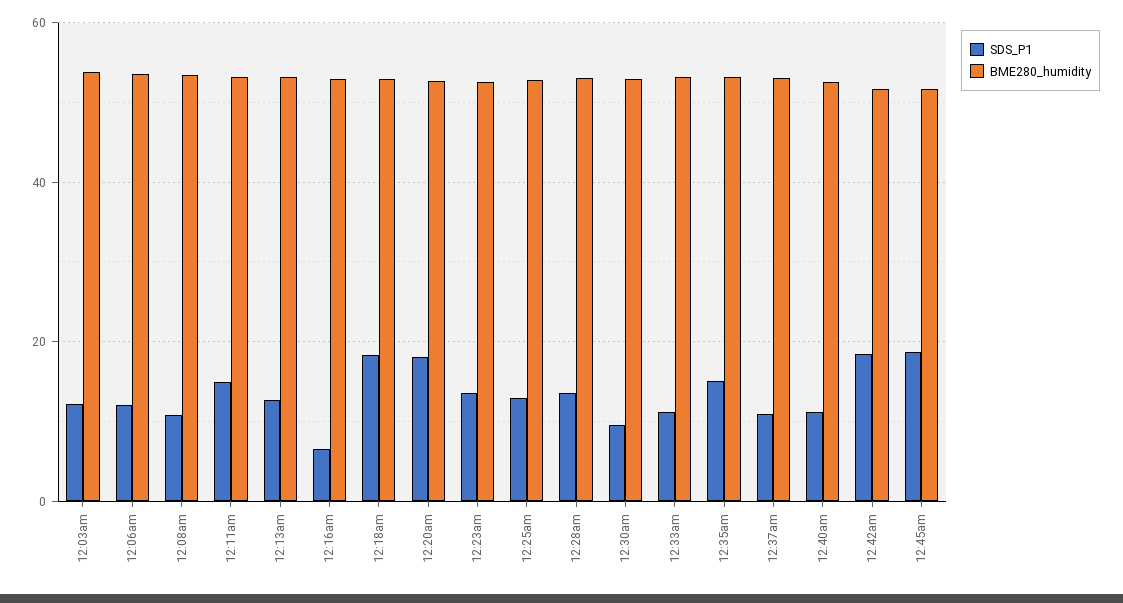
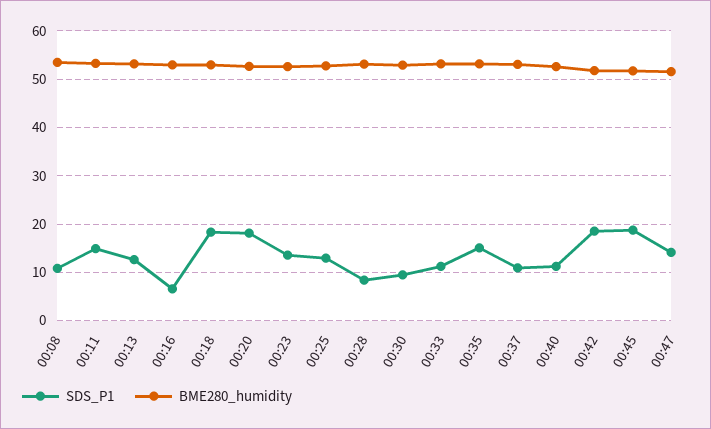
SDS_P1, 12:03am: 12 -> none
BME280_humidity, 12:03am: 54 -> none
SDS_P1, 12:06am: 12 -> none
BME280_humidity, 12:06am: 54 -> none
SDS_P1, 12:28am: 14 -> 8
SDS_P1, 00:47: none -> 14
BME280_humidity, 00:47: none -> 52

